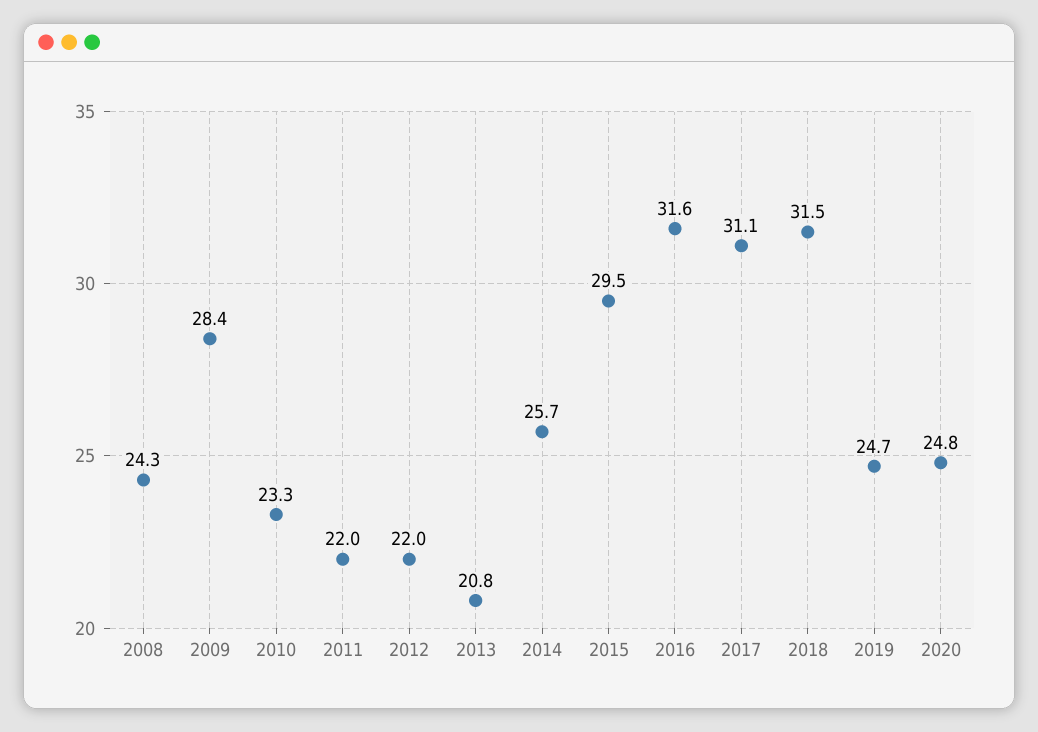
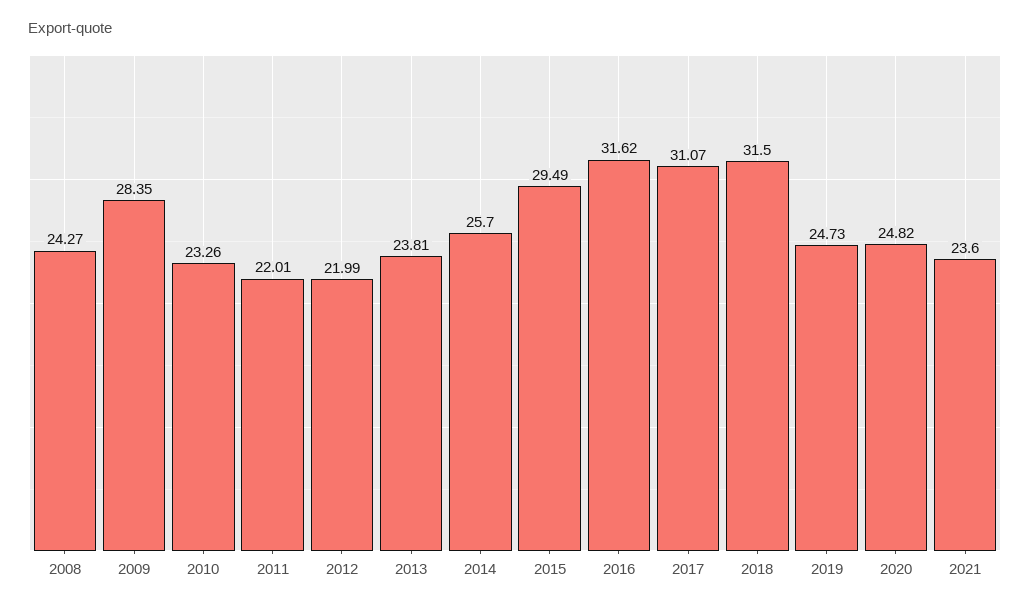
2013: 20.8 -> 23.81
2021: none -> 23.6

